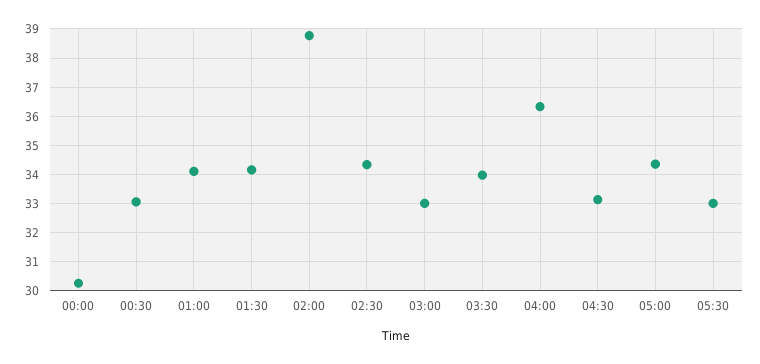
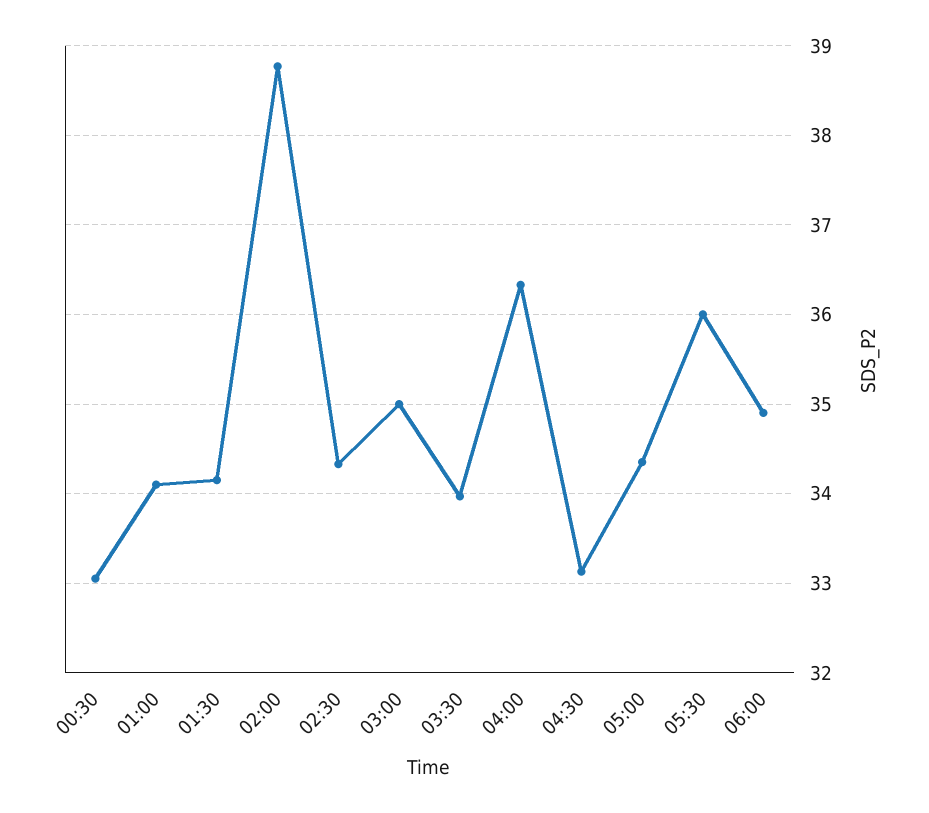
00:00: 30.25 -> none
03:00: 33 -> 35
05:30: 33 -> 36
06:00: none -> 34.9

